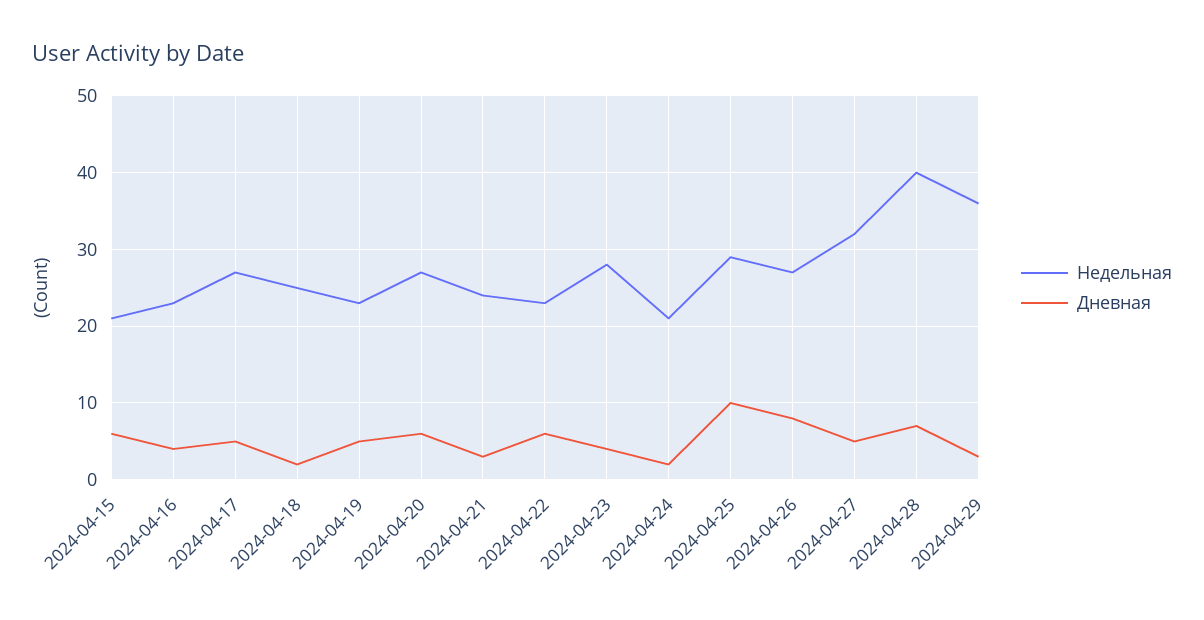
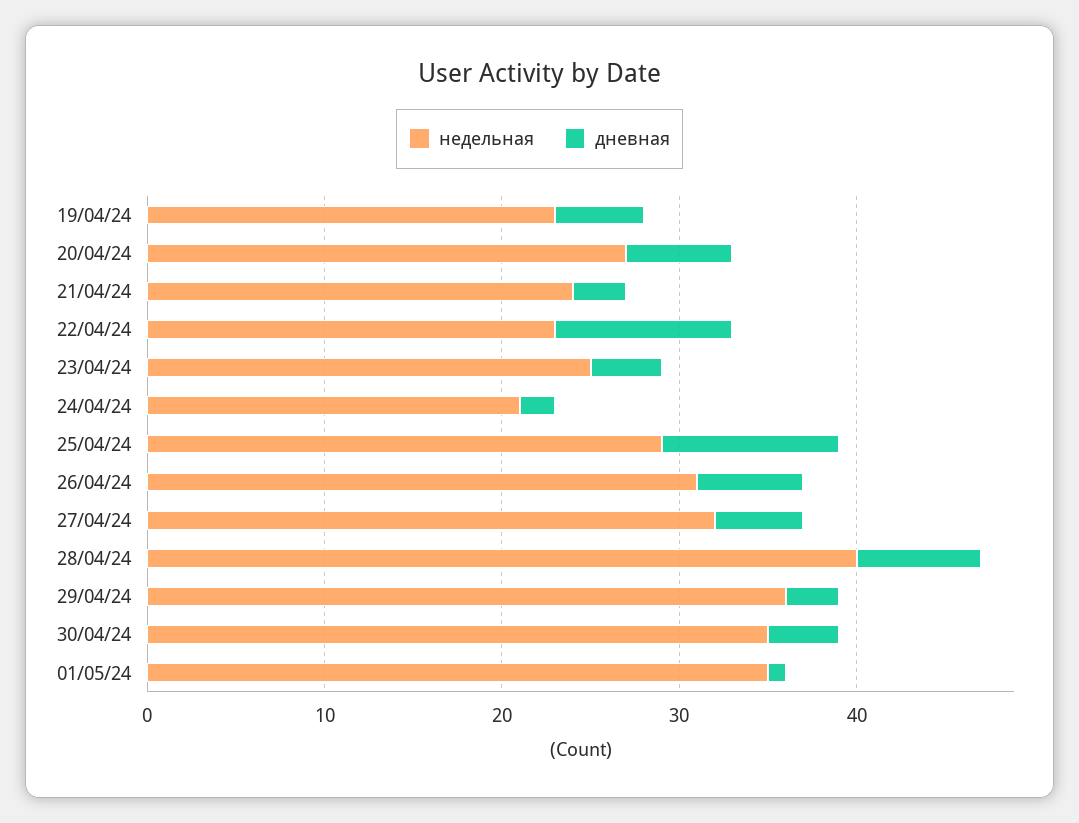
Недельная, 2024-04-15: 21 -> none
Дневная, 2024-04-15: 6 -> none
Недельная, 2024-04-16: 23 -> none
Дневная, 2024-04-16: 4 -> none
Недельная, 2024-04-17: 27 -> none
Дневная, 2024-04-17: 5 -> none
Недельная, 2024-04-18: 25 -> none
Дневная, 2024-04-18: 2 -> none
Дневная, 2024-04-22: 6 -> 10
Недельная, 2024-04-23: 28 -> 25
Недельная, 2024-04-26: 27 -> 31
Дневная, 2024-04-26: 8 -> 6
Недельная, 30/04/24: none -> 35
Дневная, 30/04/24: none -> 4
Недельная, 01/05/24: none -> 35
Дневная, 01/05/24: none -> 1

